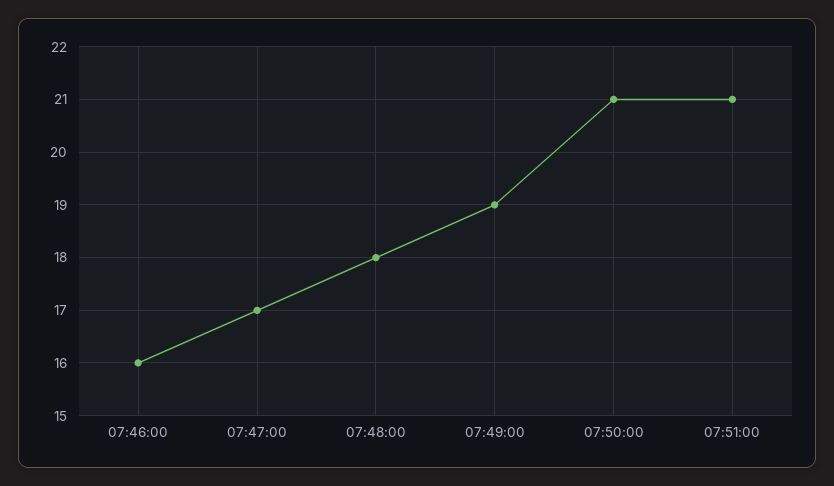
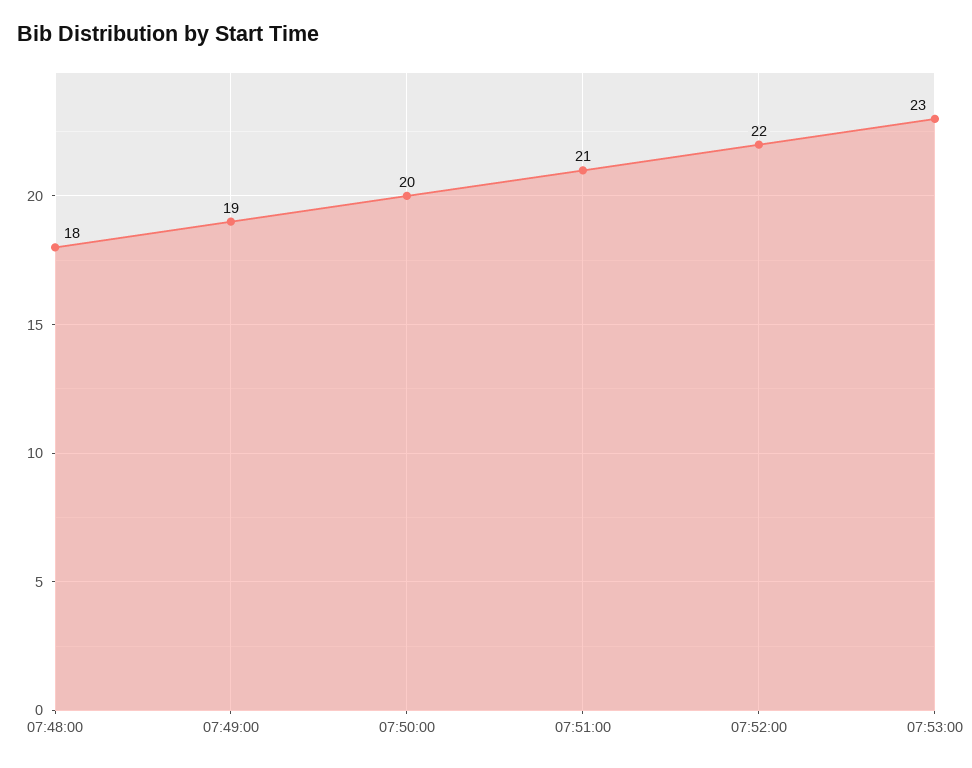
07:46:00: 16 -> none
07:47:00: 17 -> none
07:50:00: 21 -> 20
07:52:00: none -> 22
07:53:00: none -> 23

